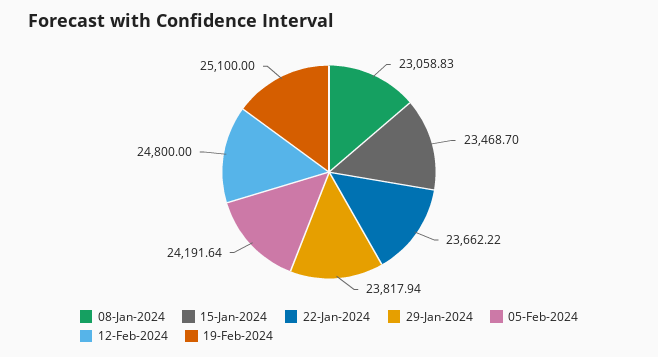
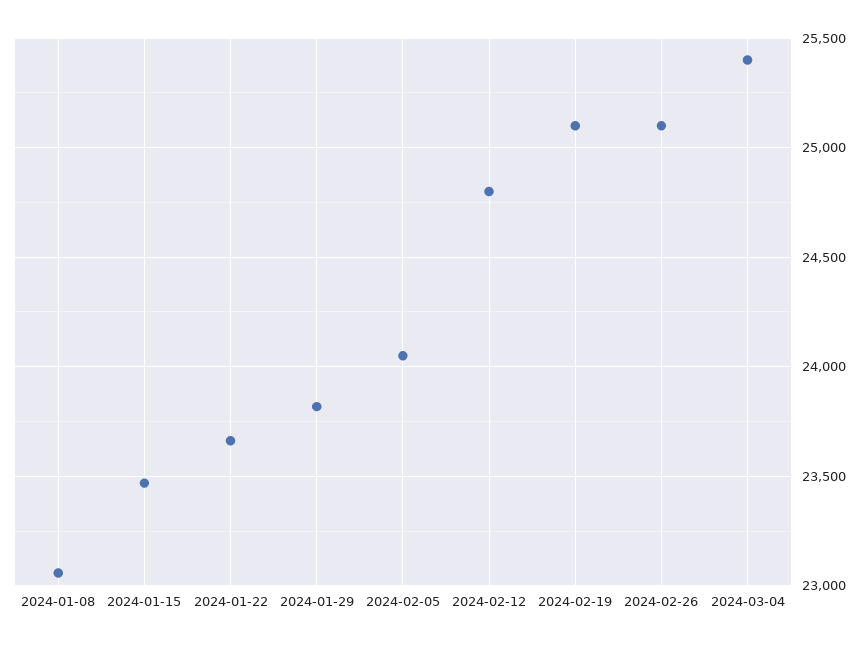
05-Feb-2024: 24191.64 -> 24050
2024-02-26: none -> 25100
2024-03-04: none -> 25400

